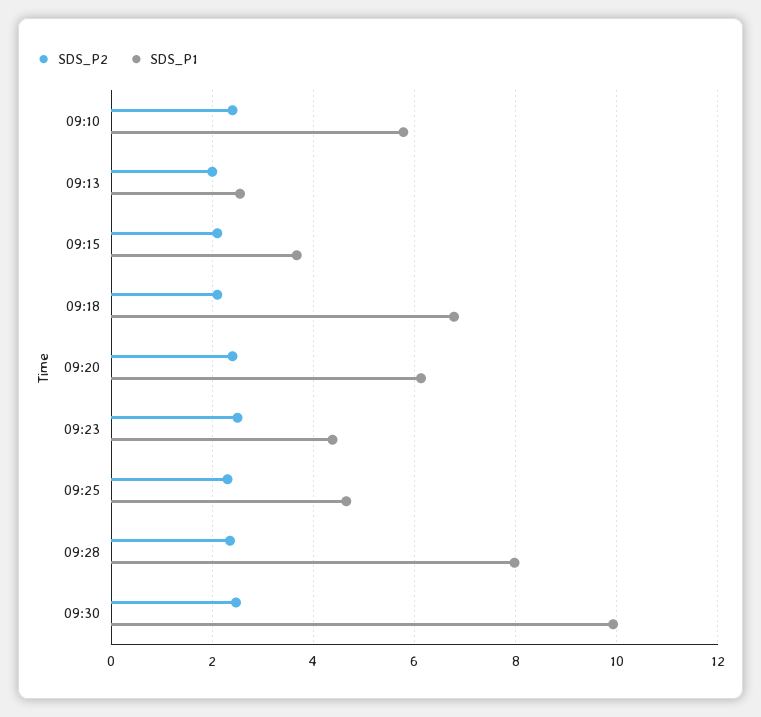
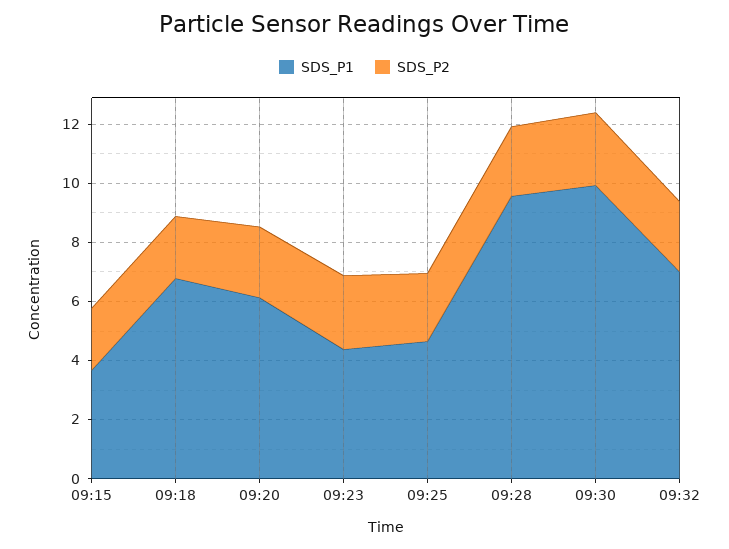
SDS_P2, 09:10: 2.4 -> none
SDS_P1, 09:10: 5.8 -> none
SDS_P2, 09:13: 2 -> none
SDS_P1, 09:13: 2.6 -> none
SDS_P1, 09:28: 8 -> 9.5
SDS_P1, 09:32: none -> 7
SDS_P2, 09:32: none -> 2.5

